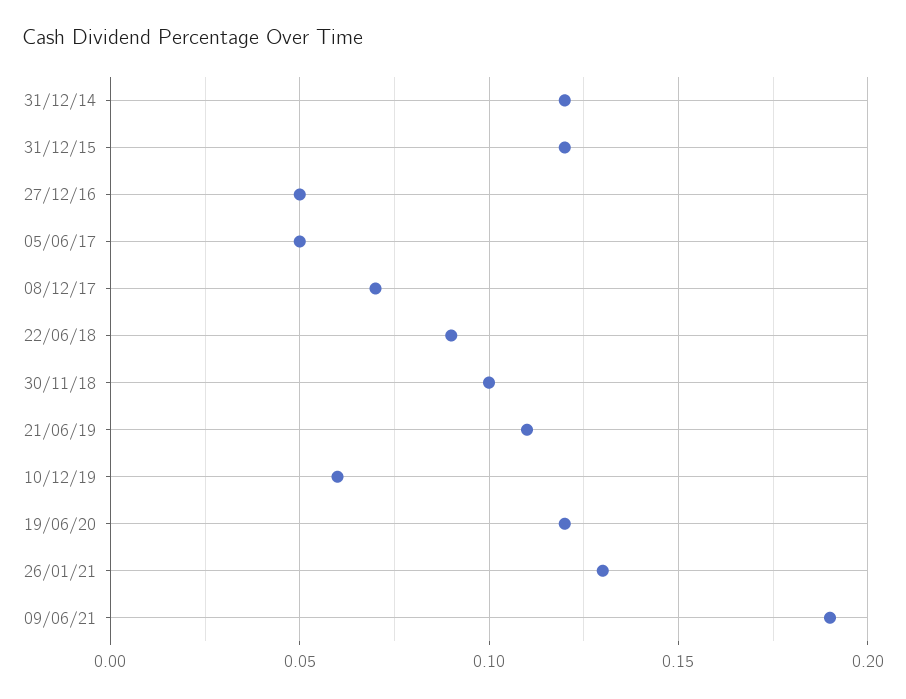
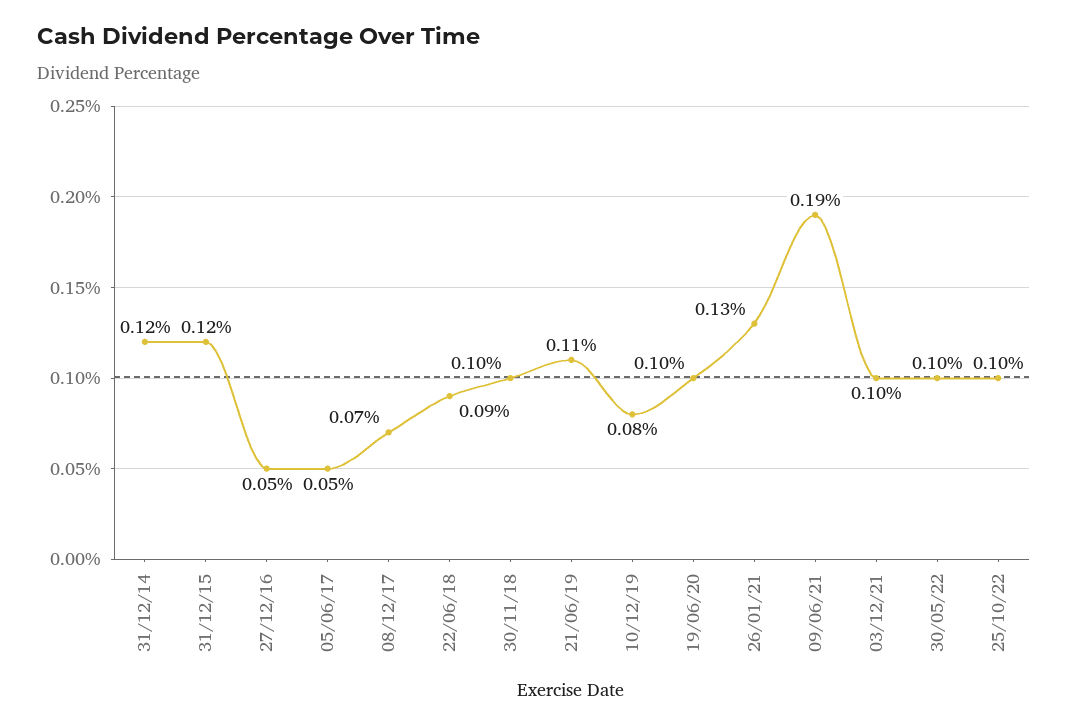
10/12/19: 0.06 -> 0.08
19/06/20: 0.12 -> 0.1
03/12/21: none -> 0.1
30/05/22: none -> 0.1
25/10/22: none -> 0.1

